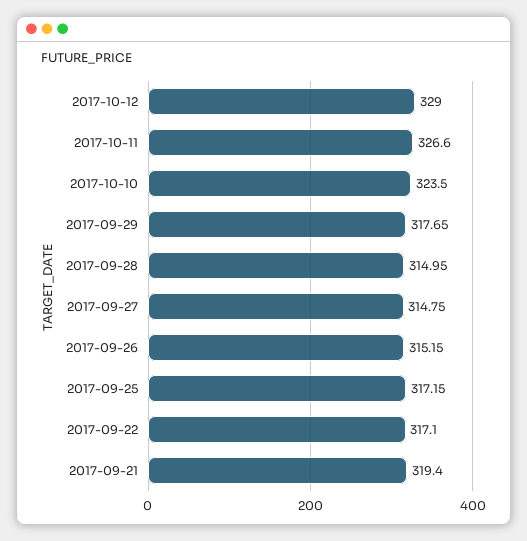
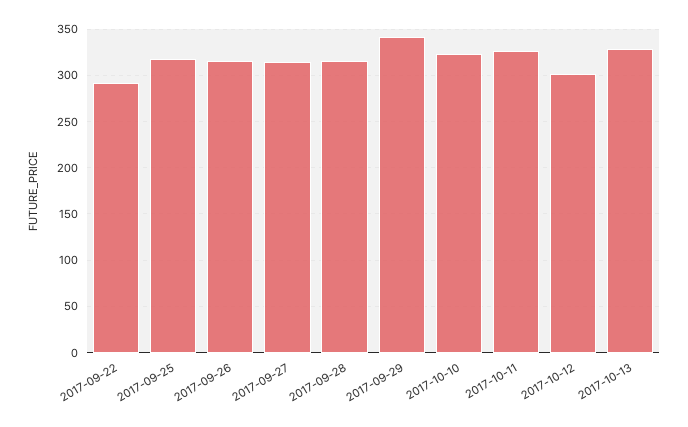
2017-10-12: 329 -> 300
2017-09-29: 317.65 -> 340
2017-09-22: 317.1 -> 290
2017-09-21: 319.4 -> none
2017-10-13: none -> 330

